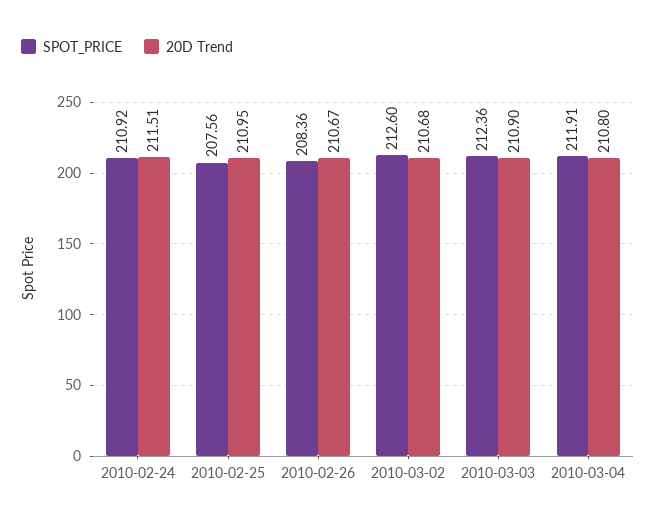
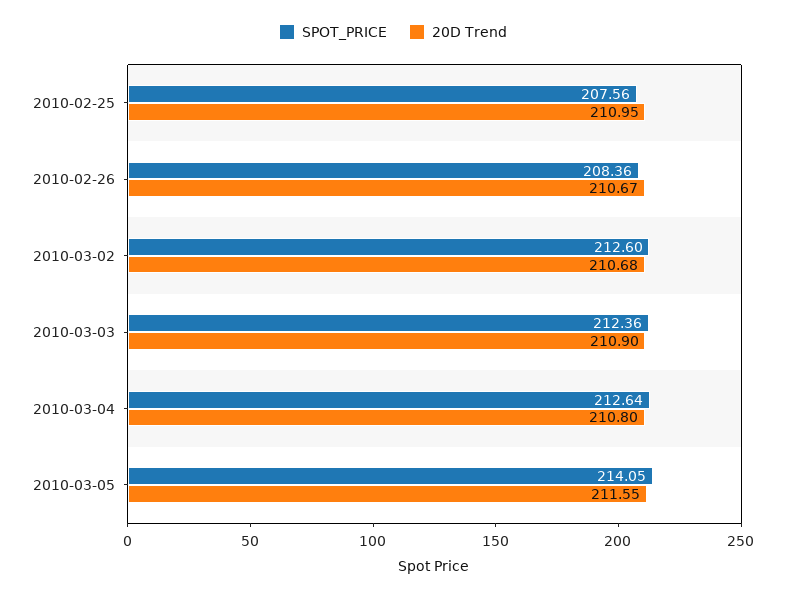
SPOT_PRICE, 2010-02-24: 210.92 -> none
20D Trend, 2010-02-24: 211.51 -> none
SPOT_PRICE, 2010-03-04: 211.91 -> 212.64
SPOT_PRICE, 2010-03-05: none -> 214.05
20D Trend, 2010-03-05: none -> 211.55

